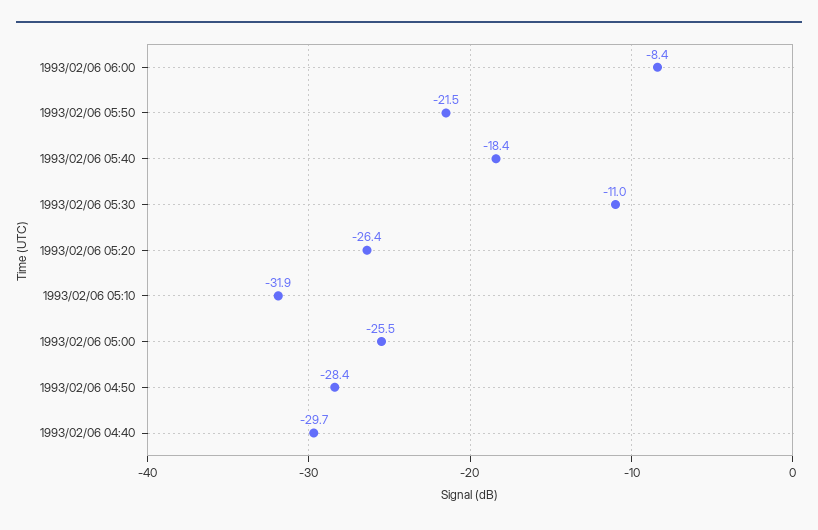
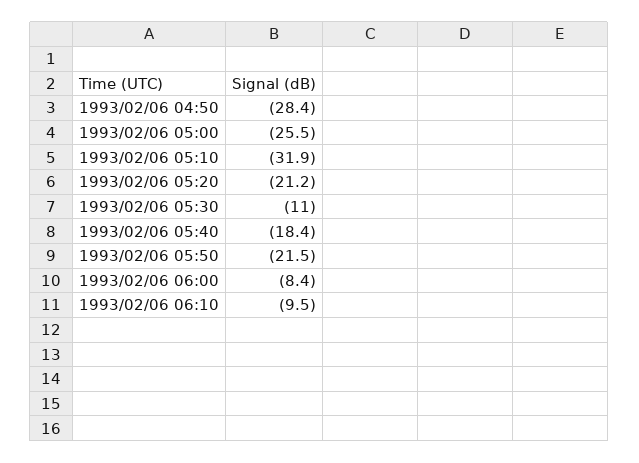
1993/02/06 05:20: -26.4 -> -21.2
1993/02/06 04:40: -29.7 -> none
1993/02/06 06:10: none -> -9.5

